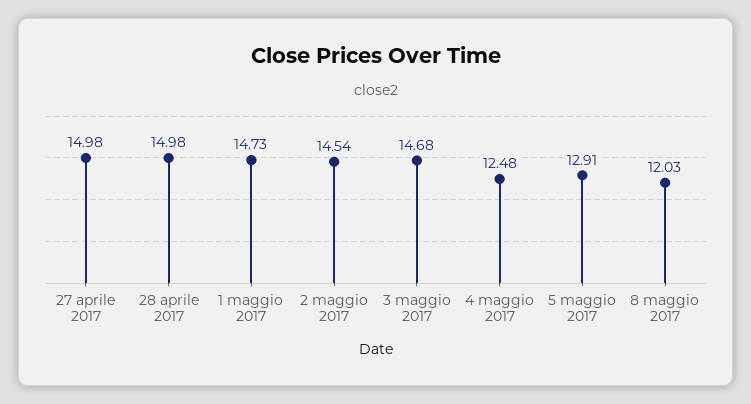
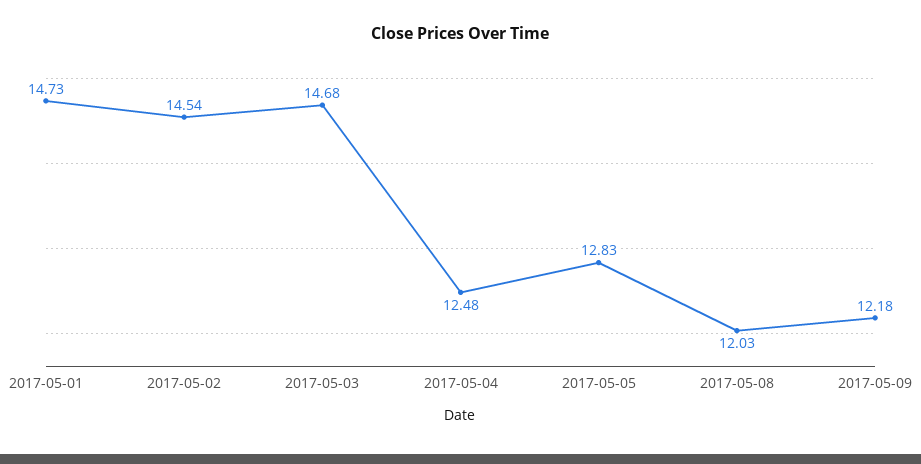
27 aprile 2017: 14.98 -> none
28 aprile 2017: 14.98 -> none
5 maggio 2017: 12.91 -> 12.83
2017-05-09: none -> 12.18

